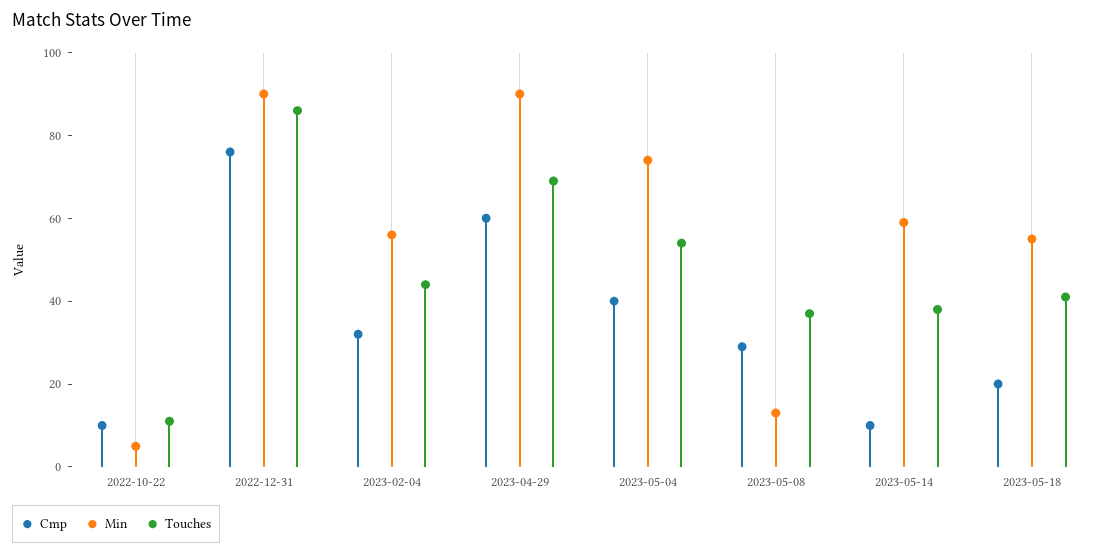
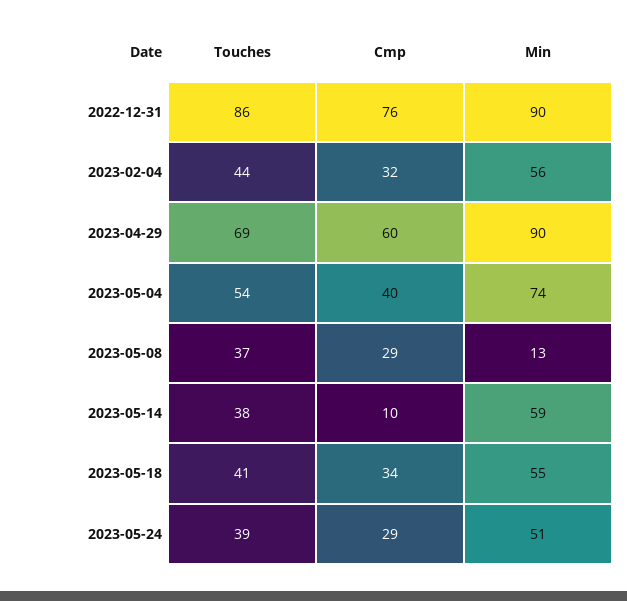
Cmp, 2022-10-22: 10 -> none
Min, 2022-10-22: 5 -> none
Touches, 2022-10-22: 10 -> none
Cmp, 2023-05-18: 20 -> 34
Touches, 2023-05-24: none -> 39
Cmp, 2023-05-24: none -> 29
Min, 2023-05-24: none -> 51

